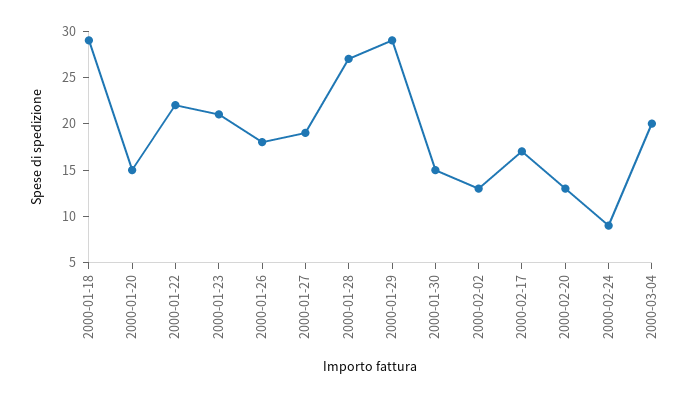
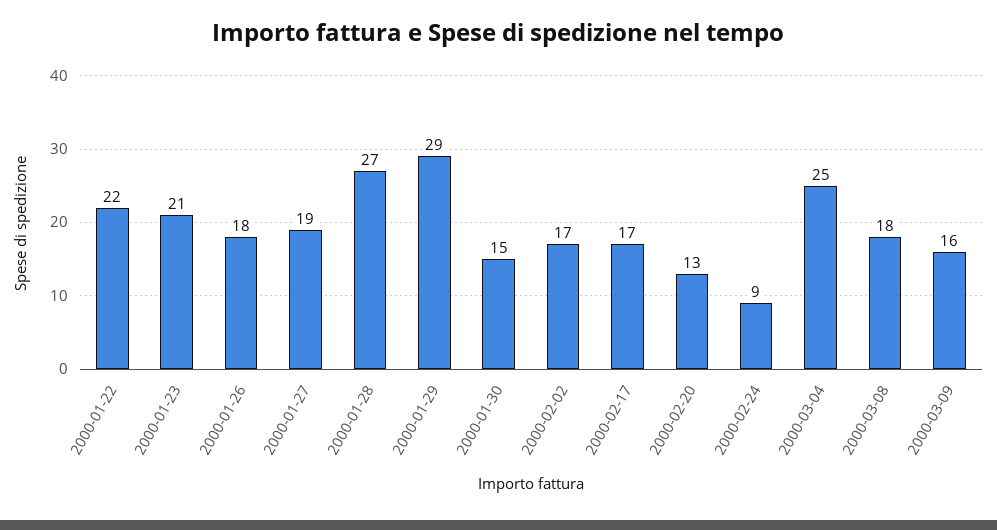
2000-01-18: 29 -> none
2000-01-20: 15 -> none
2000-02-02: 13 -> 17
2000-03-04: 20 -> 25
2000-03-08: none -> 18
2000-03-09: none -> 16

